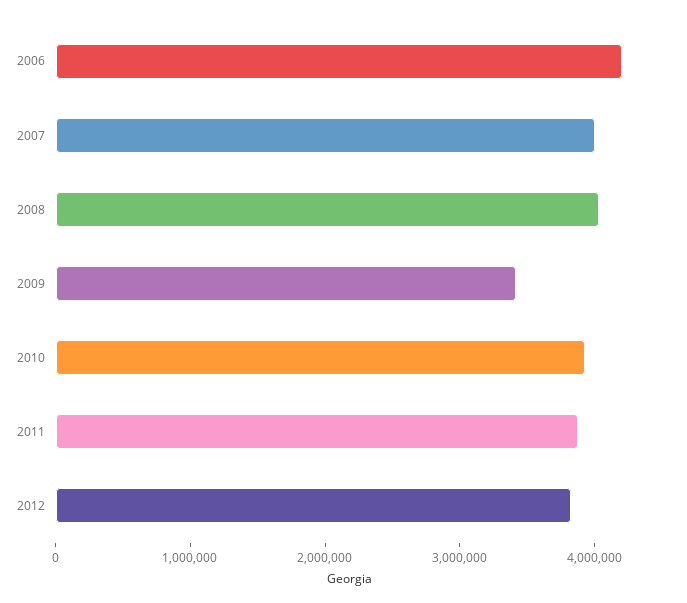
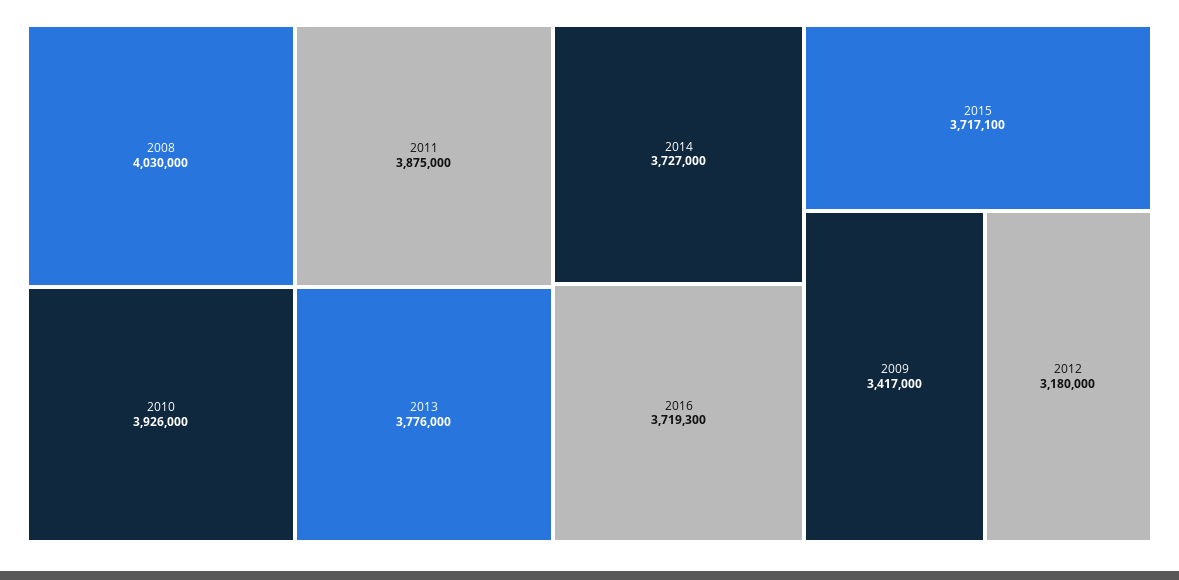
2006: 4200000 -> none
2007: 4000000 -> none
2012: 3800000 -> 3180000
2013: none -> 3776000
2014: none -> 3727000
2016: none -> 3719300
2015: none -> 3717100

